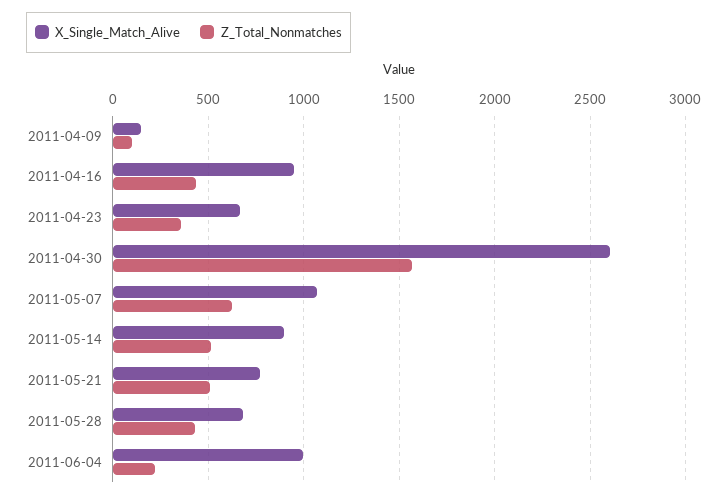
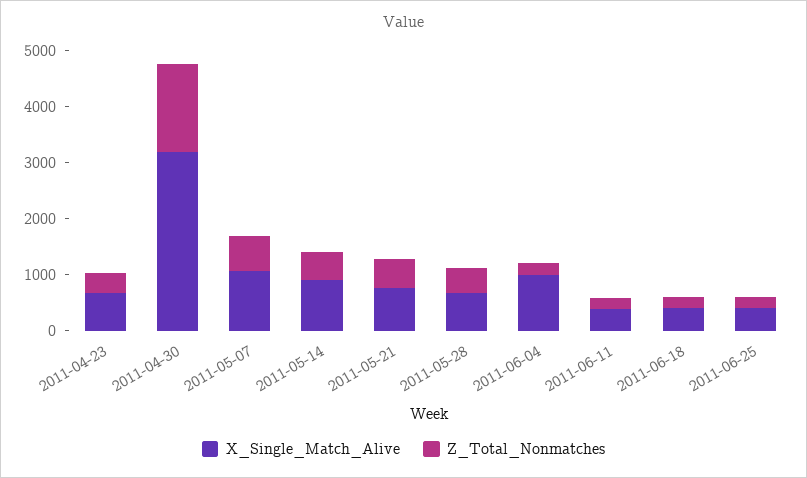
X_Single_Match_Alive, 2011-04-09: 150 -> none
Z_Total_Nonmatches, 2011-04-09: 100 -> none
X_Single_Match_Alive, 2011-04-16: 950 -> none
Z_Total_Nonmatches, 2011-04-16: 450 -> none
X_Single_Match_Alive, 2011-04-30: 2600 -> 3200
X_Single_Match_Alive, 2011-06-11: none -> 400
Z_Total_Nonmatches, 2011-06-11: none -> 200
X_Single_Match_Alive, 2011-06-18: none -> 400
Z_Total_Nonmatches, 2011-06-18: none -> 200
X_Single_Match_Alive, 2011-06-25: none -> 400
Z_Total_Nonmatches, 2011-06-25: none -> 200

